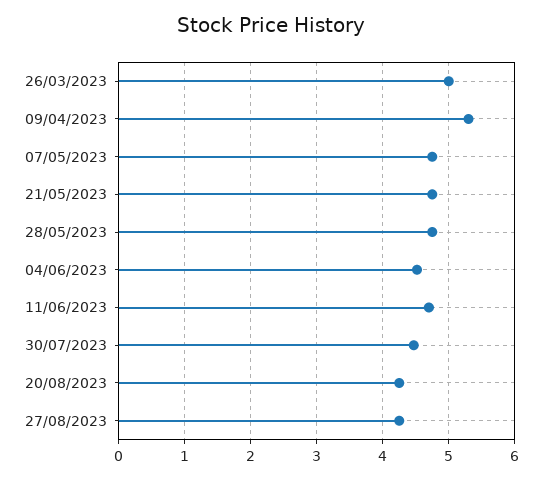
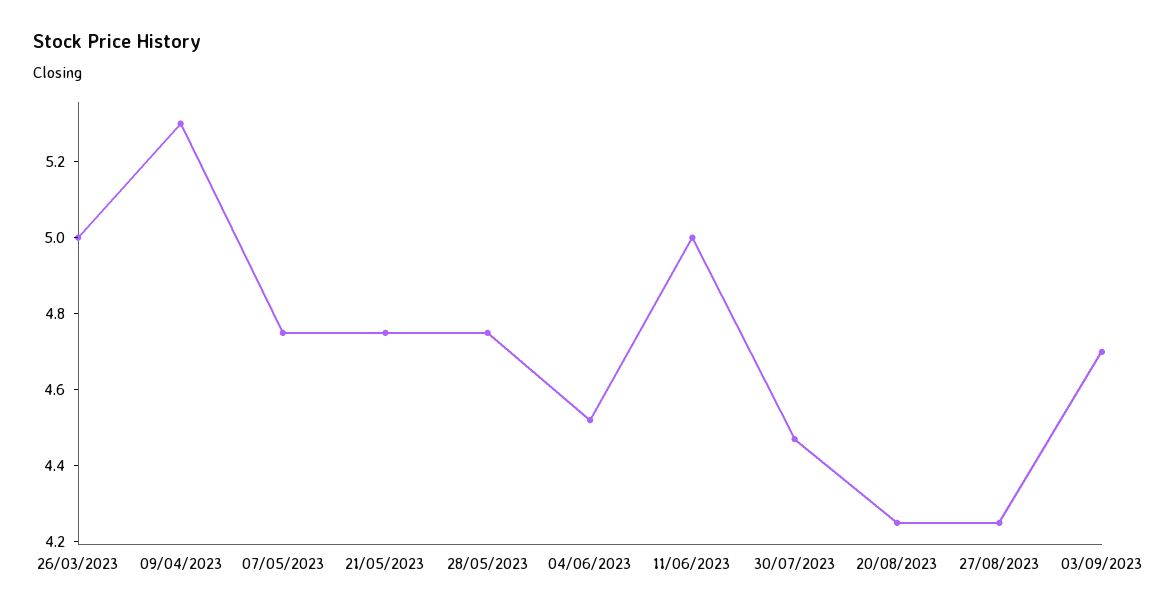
11/06/2023: 4.7 -> 5
03/09/2023: none -> 4.7

